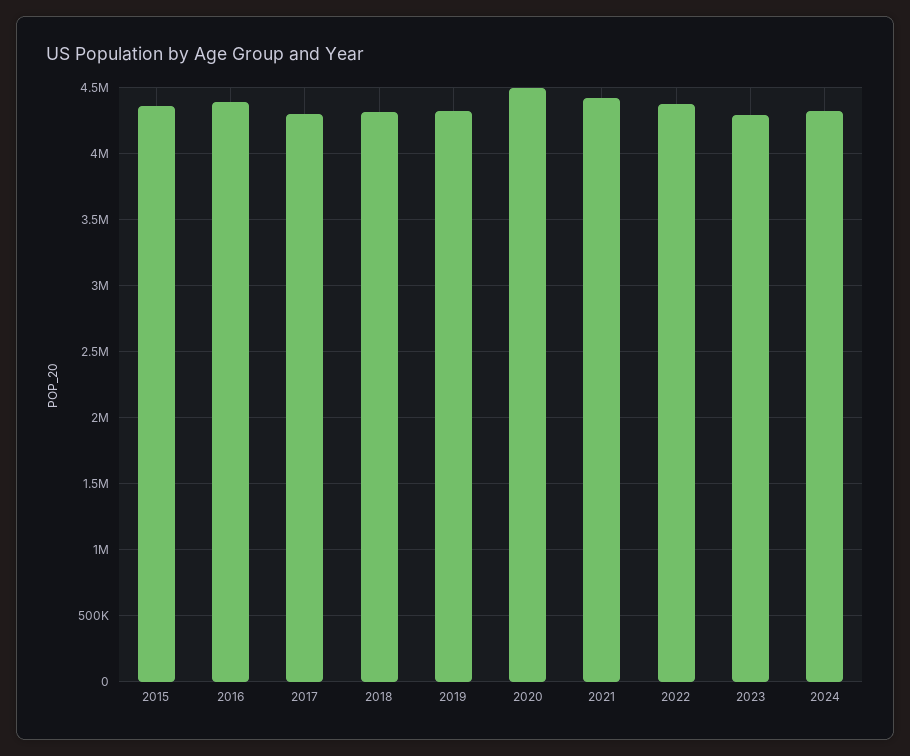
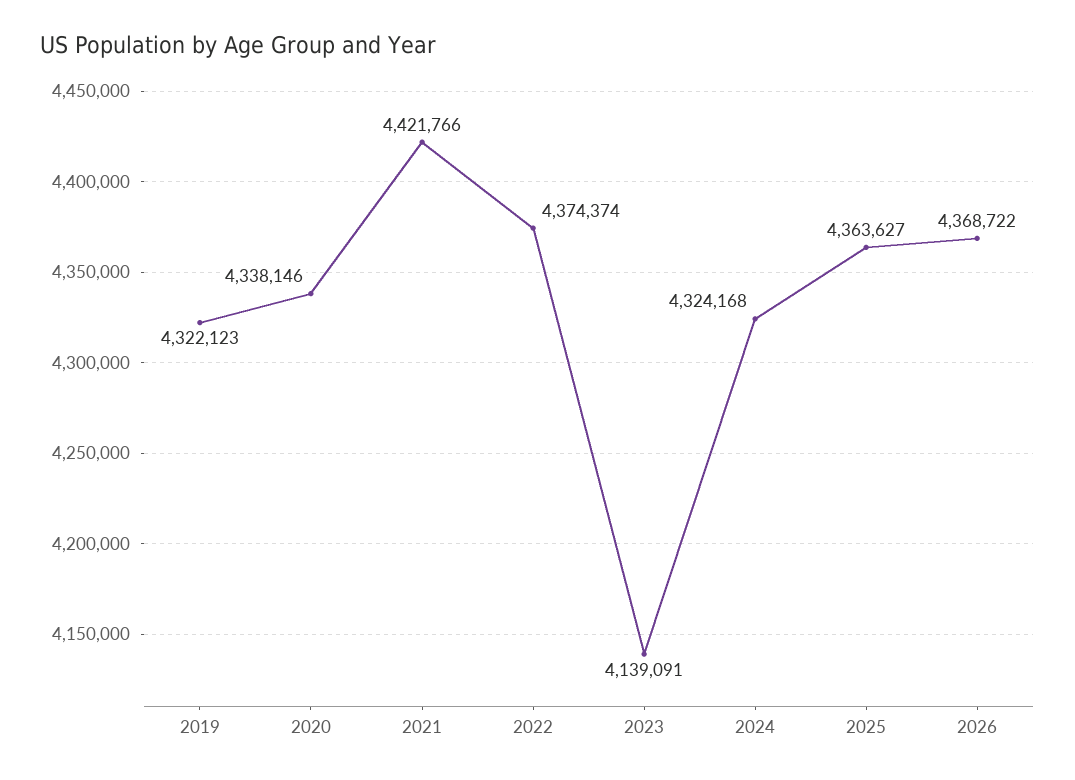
2015: 4350000 -> none
2016: 4400000 -> none
2017: 4300000 -> none
2018: 4300000 -> none
2020: 4500000 -> 4338146
2023: 4300000 -> 4139091
2025: none -> 4363627
2026: none -> 4368722

